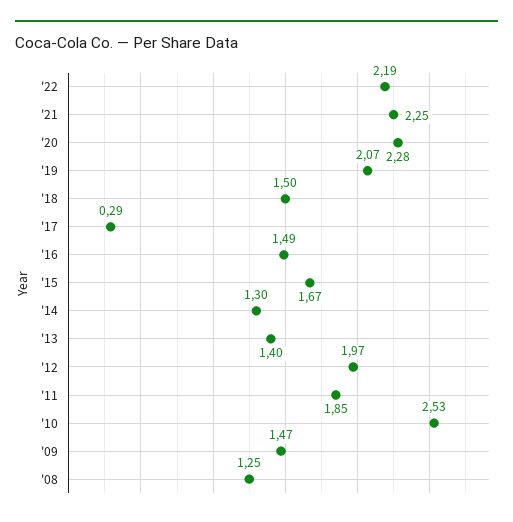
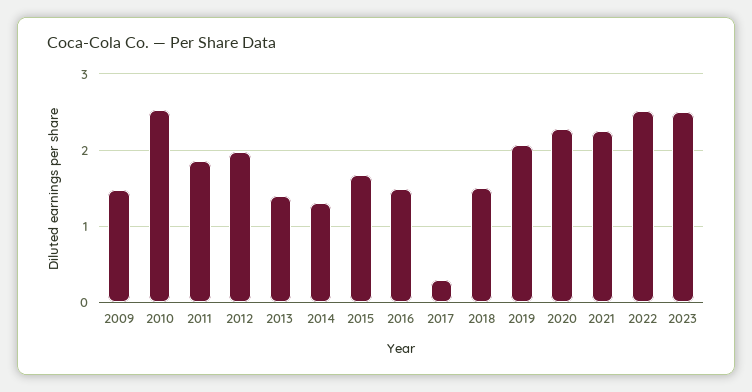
'22: 2.19 -> 2.5
'08: 1.25 -> none
2023: none -> 2.5

